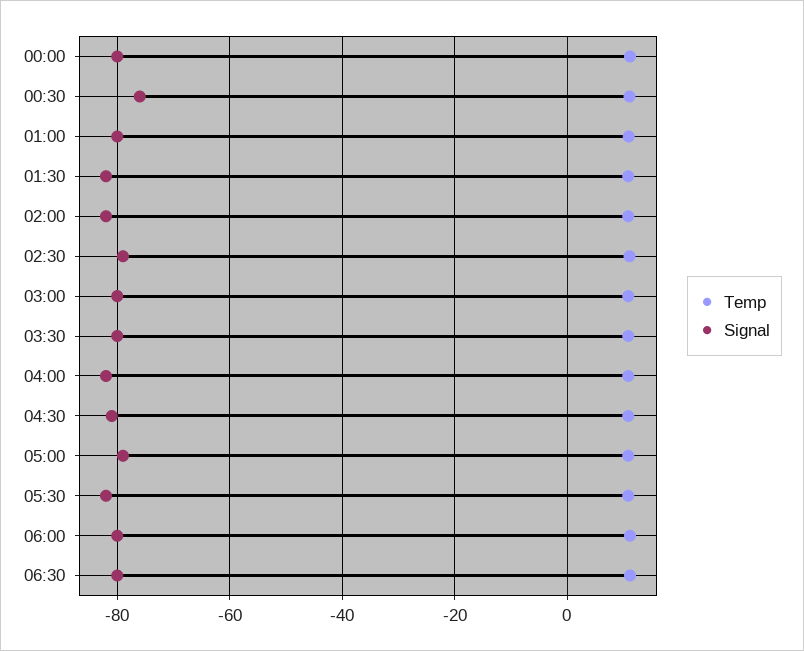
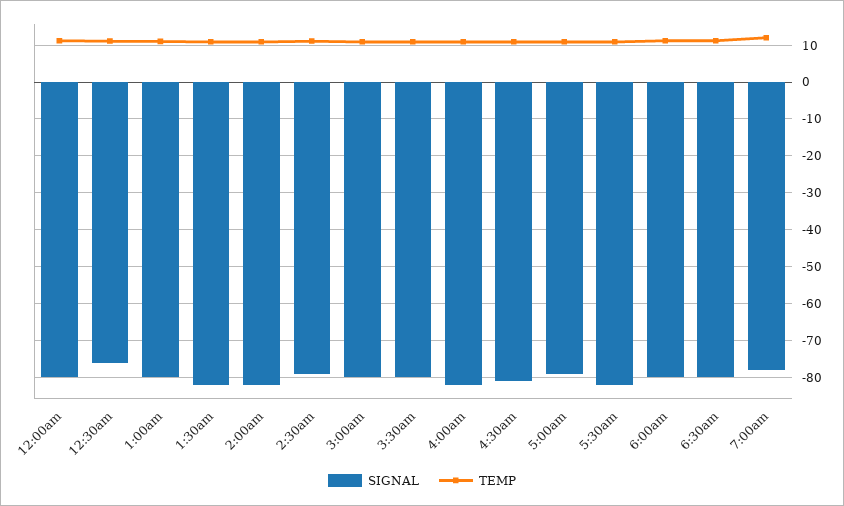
Signal, 7:00am: none -> -78
Temp, 7:00am: none -> 12

